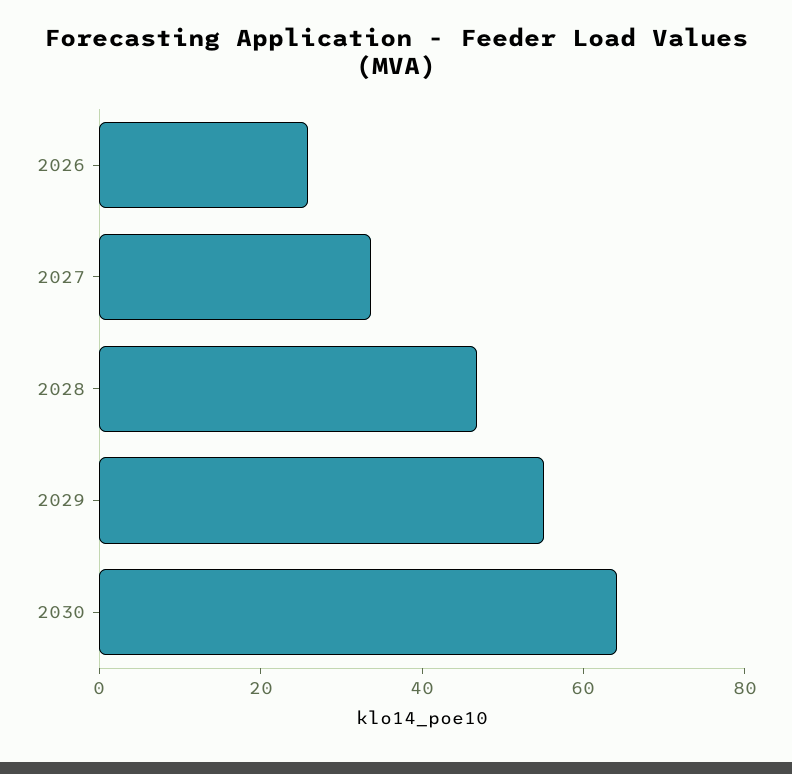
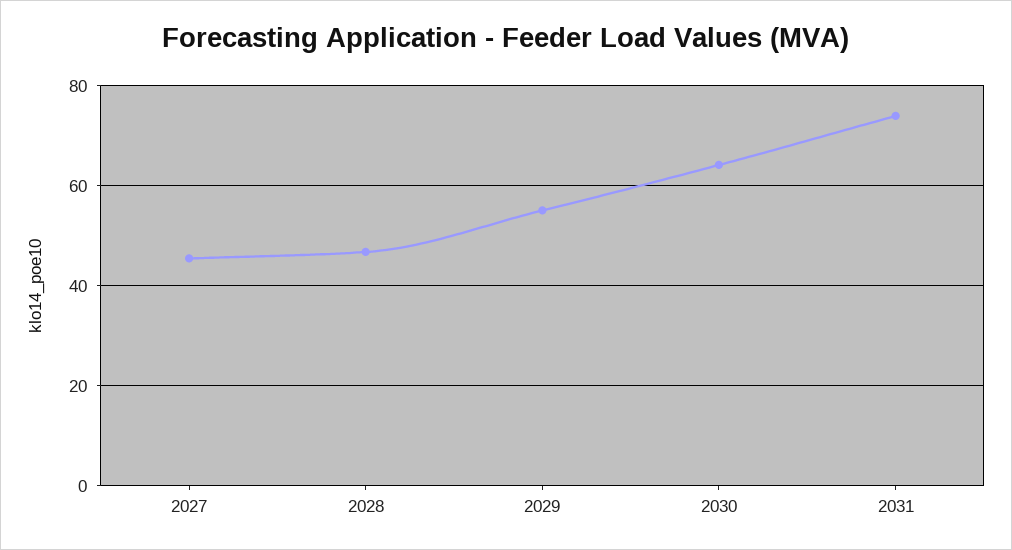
2026: 25 -> none
2027: 35 -> 46
2031: none -> 74

